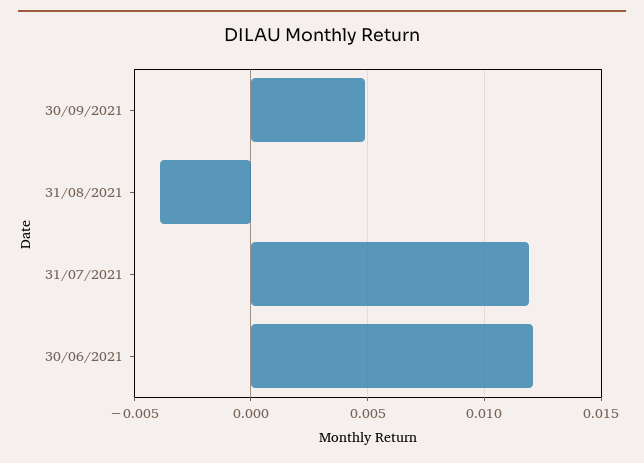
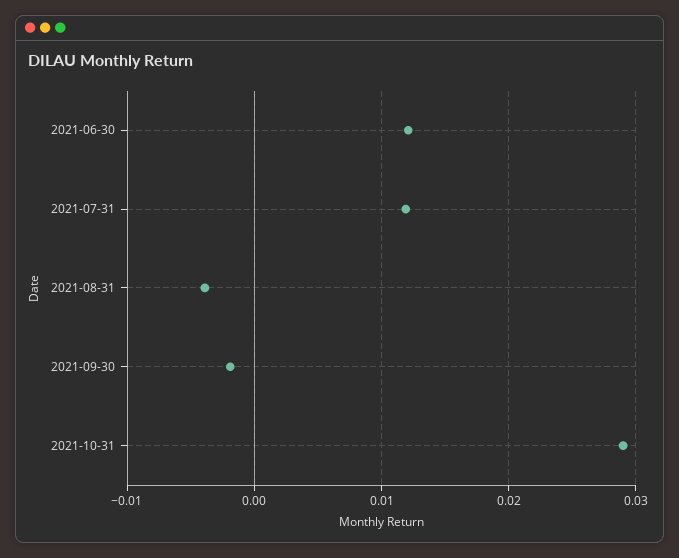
30/09/2021: 0.005 -> -0.002
2021-10-31: none -> 0.029

